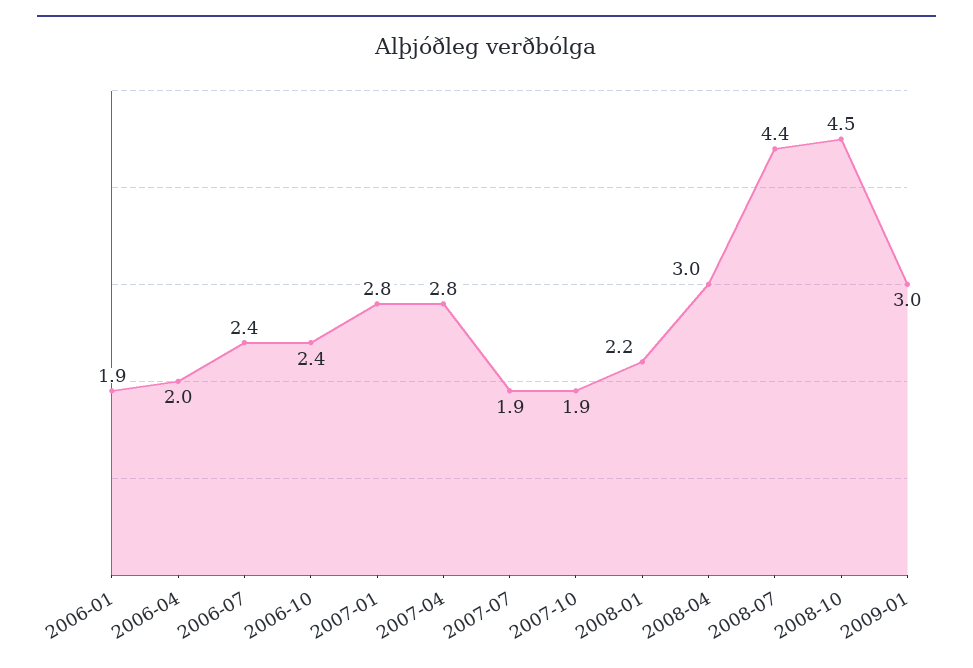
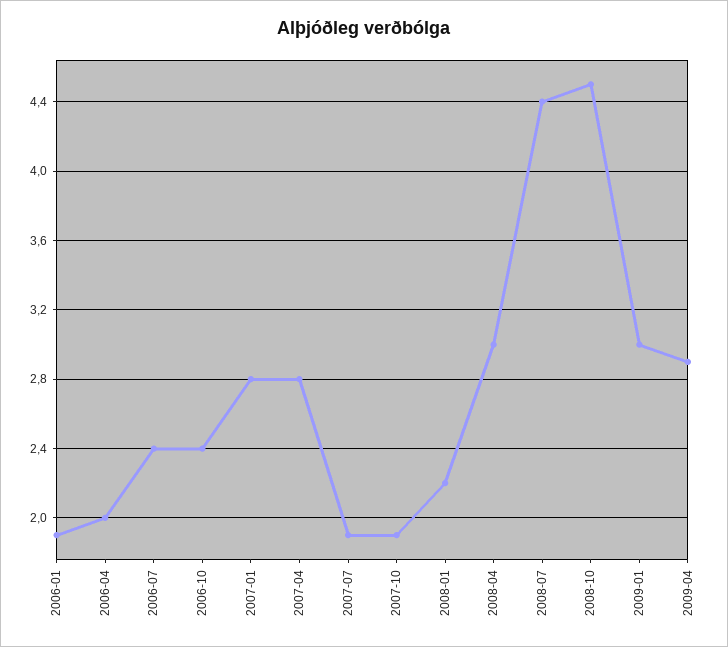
2009-04: none -> 2.9

